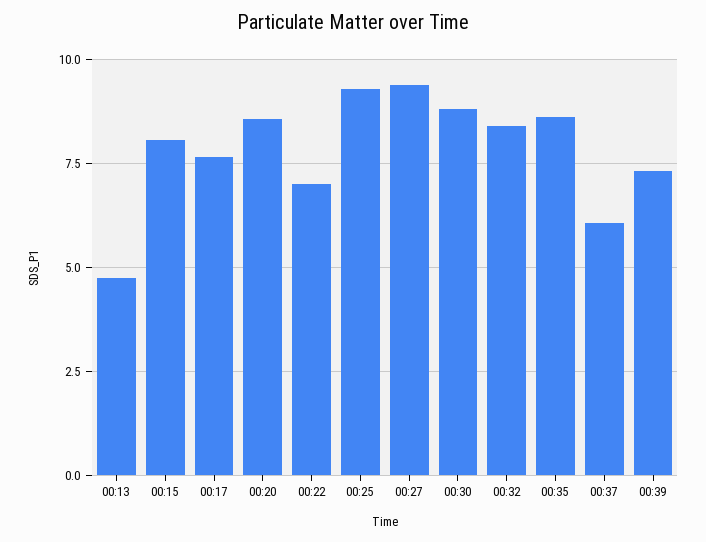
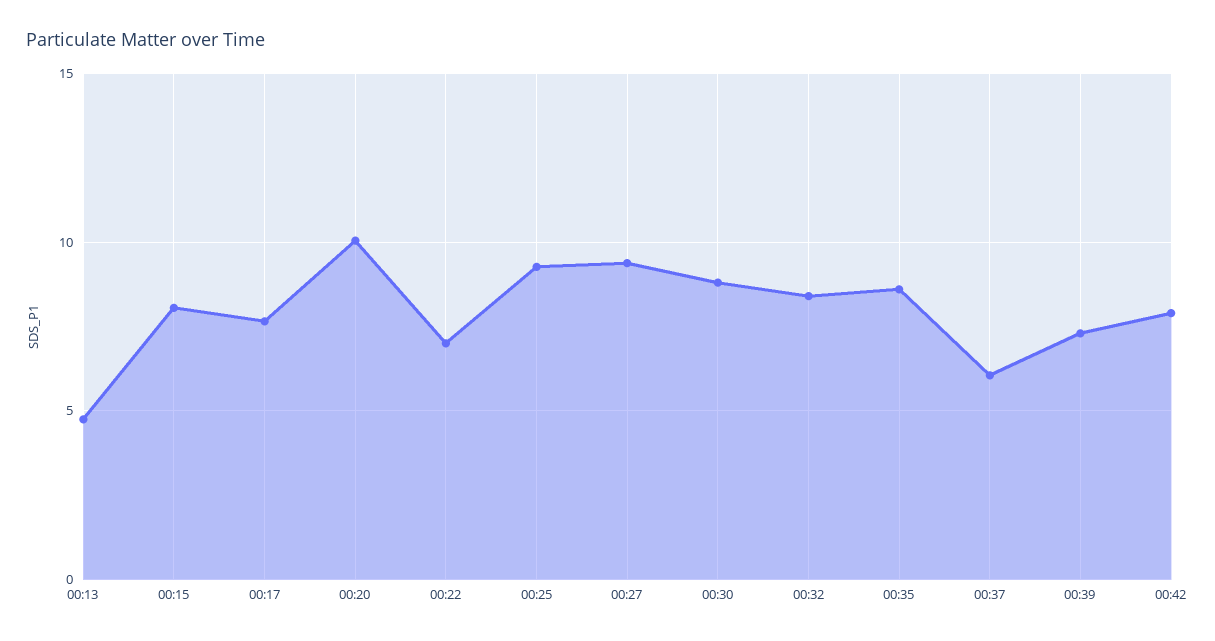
00:20: 8.5 -> 10
00:42: none -> 8

